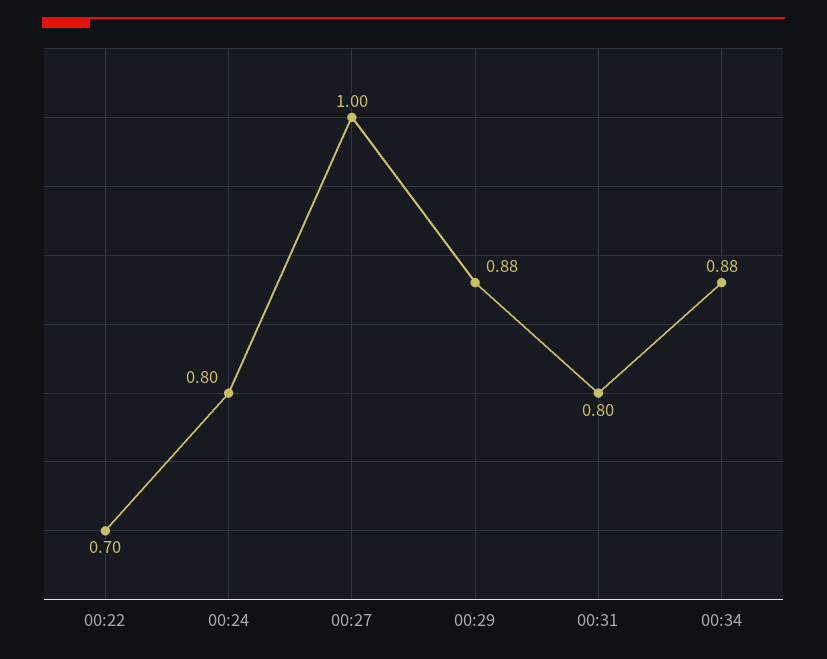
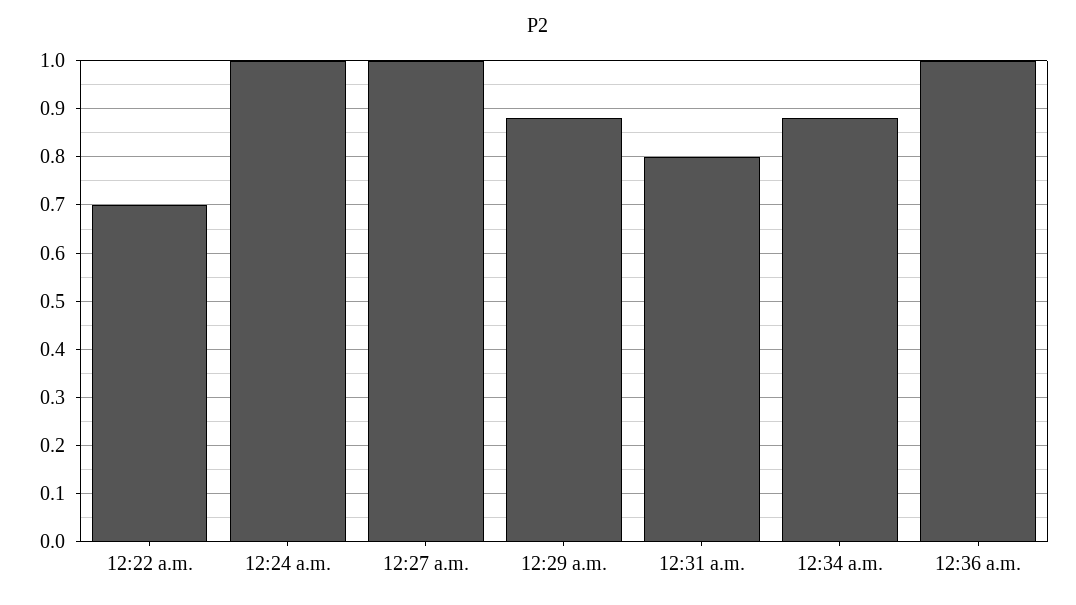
00:24: 0.8 -> 1
12:36 a.m.: none -> 1

